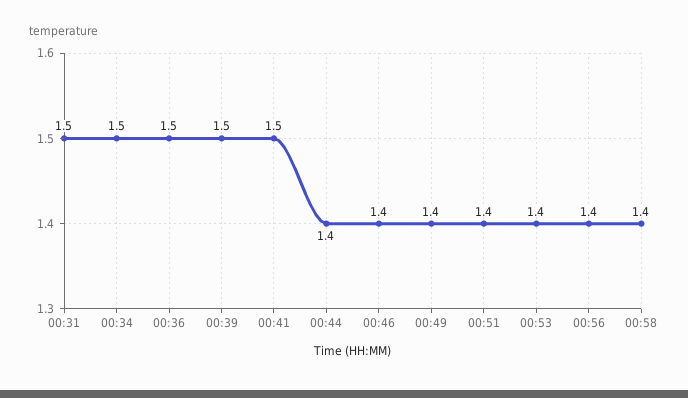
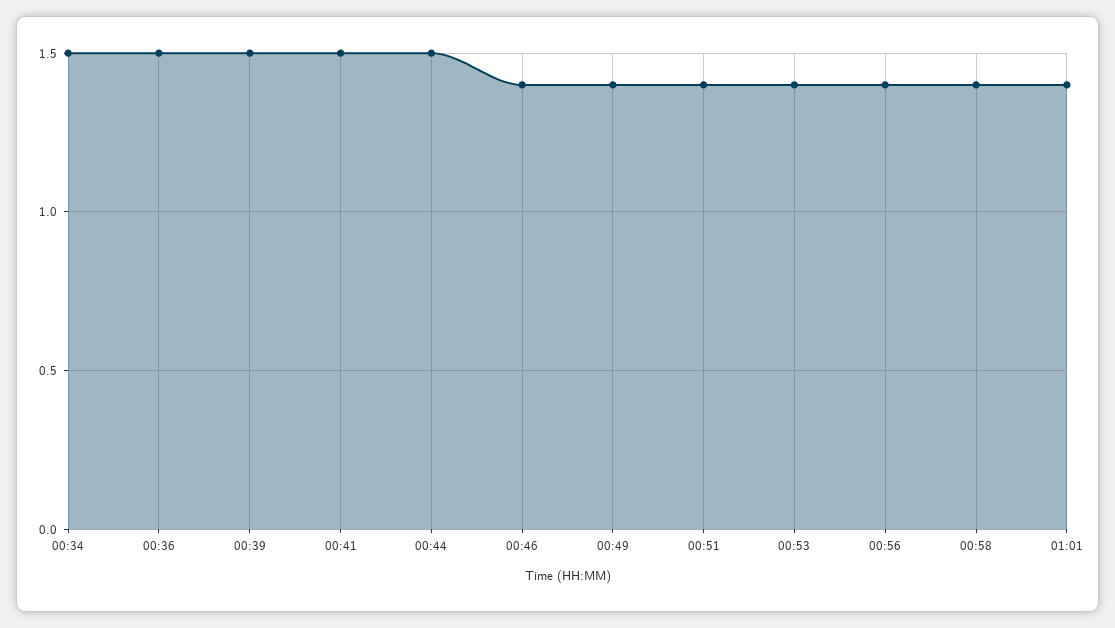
00:31: 1.5 -> none
00:44: 1.4 -> 1.5
01:01: none -> 1.4

